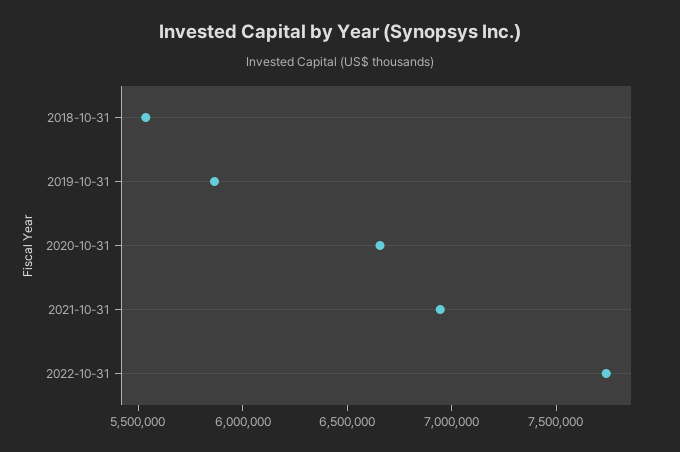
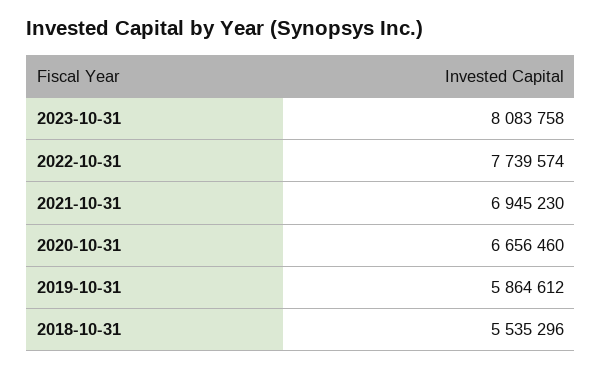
2023-10-31: none -> 8083758

